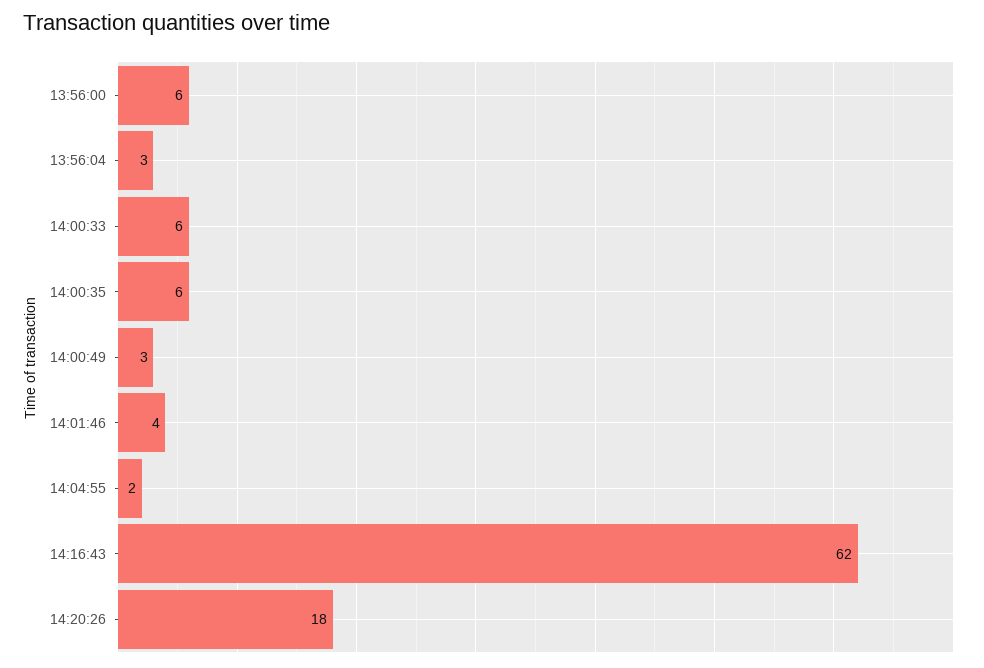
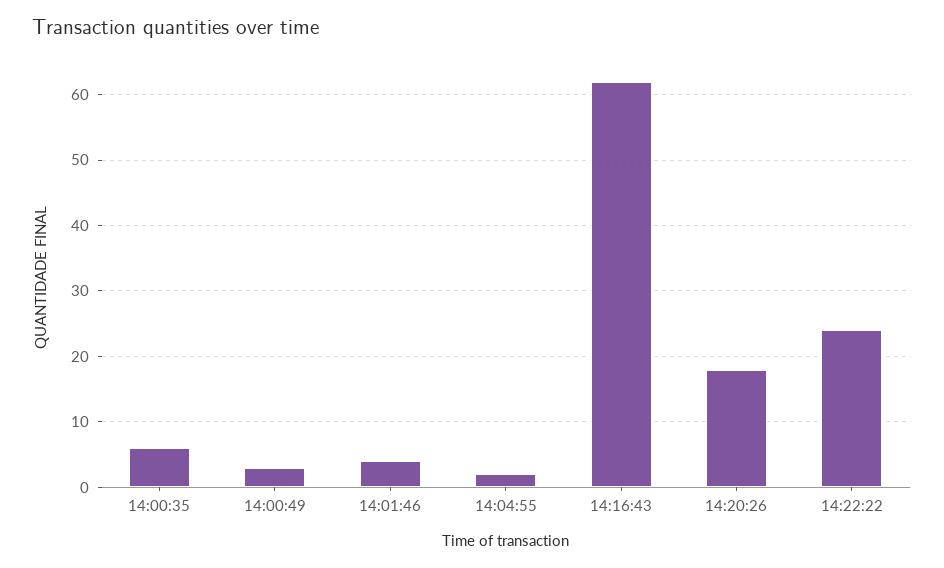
13:56:00: 6 -> none
13:56:04: 3 -> none
14:00:33: 6 -> none
14:22:22: none -> 24

